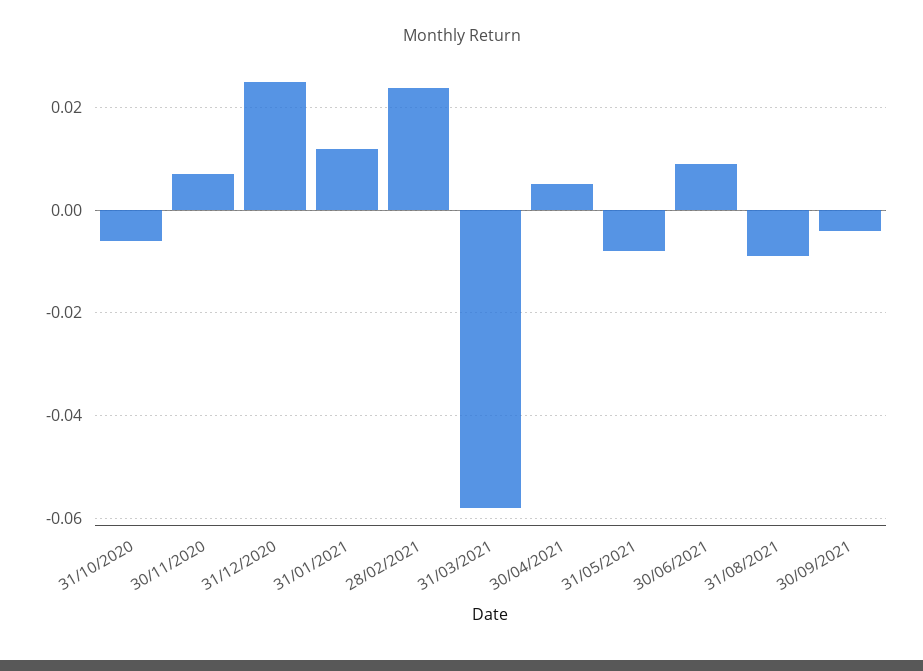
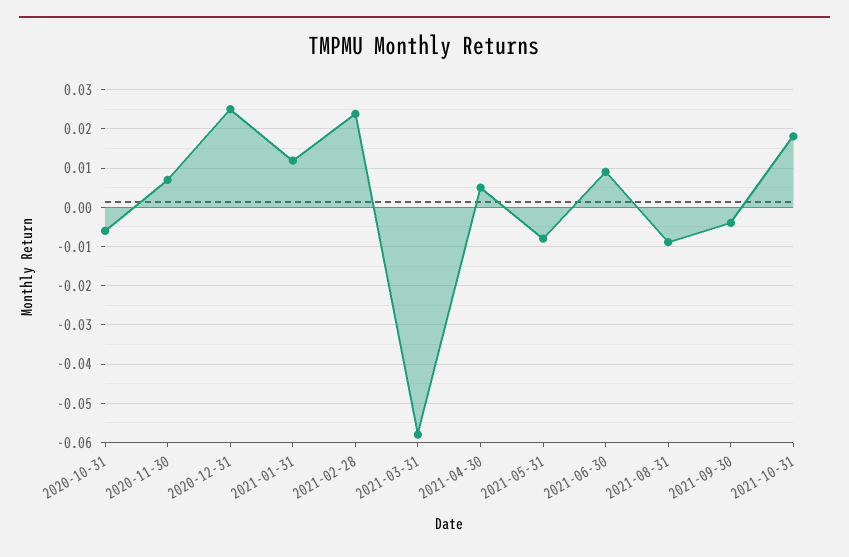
2021-10-31: none -> 0.018

